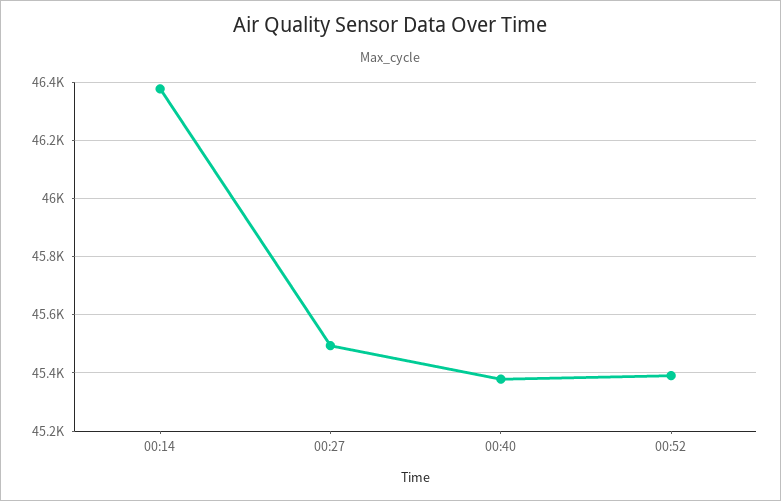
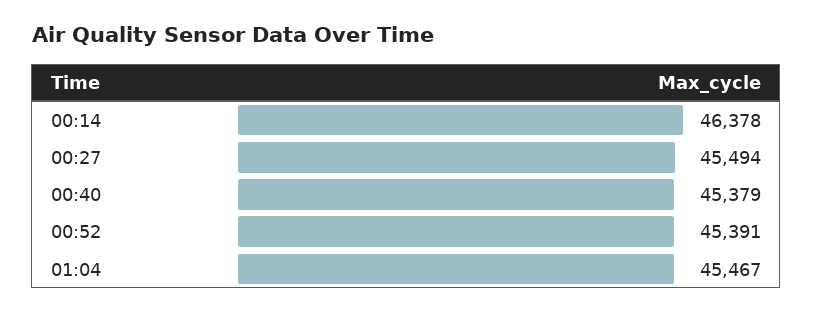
01:04: none -> 45467

